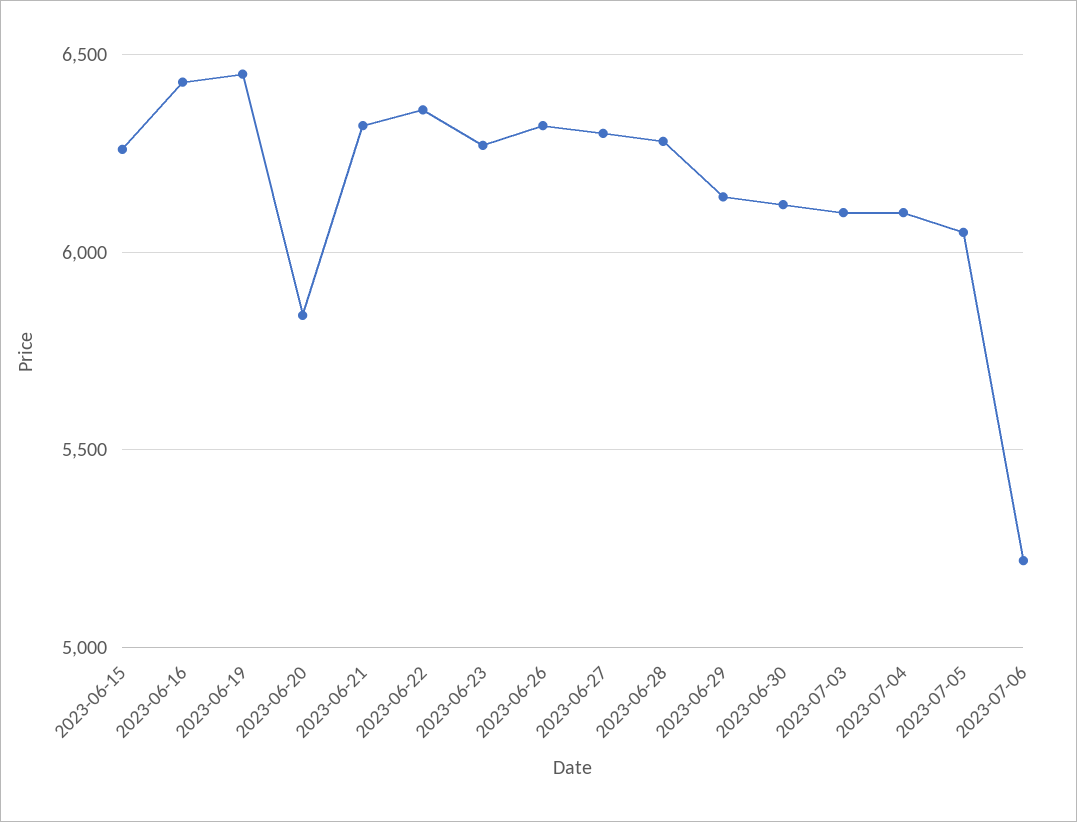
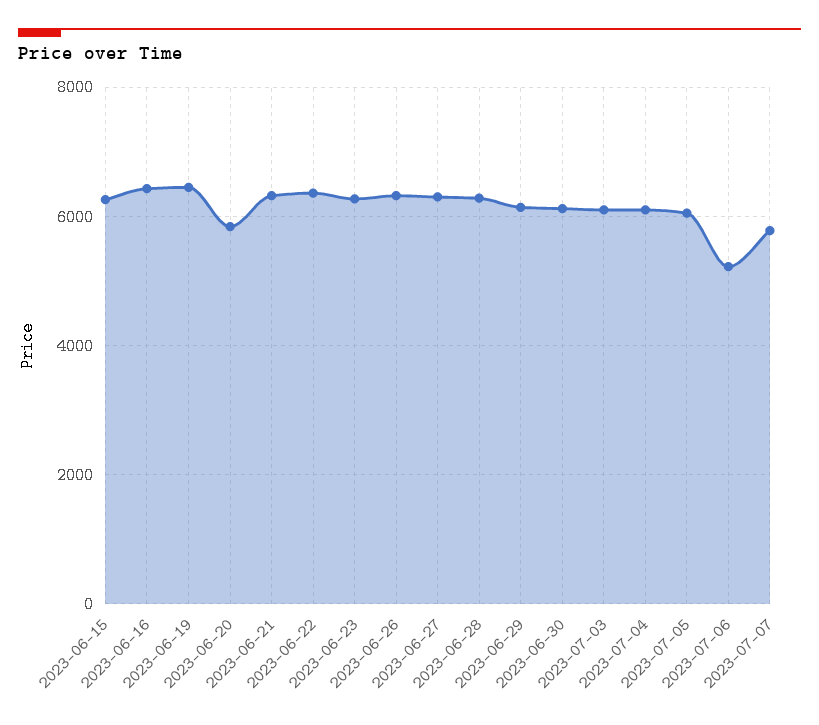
2023-07-07: none -> 5800

